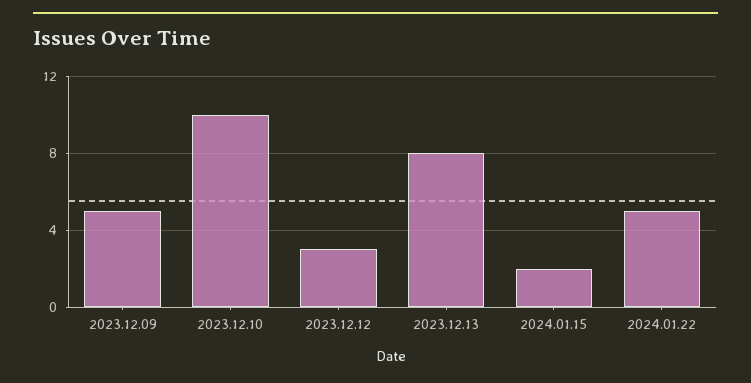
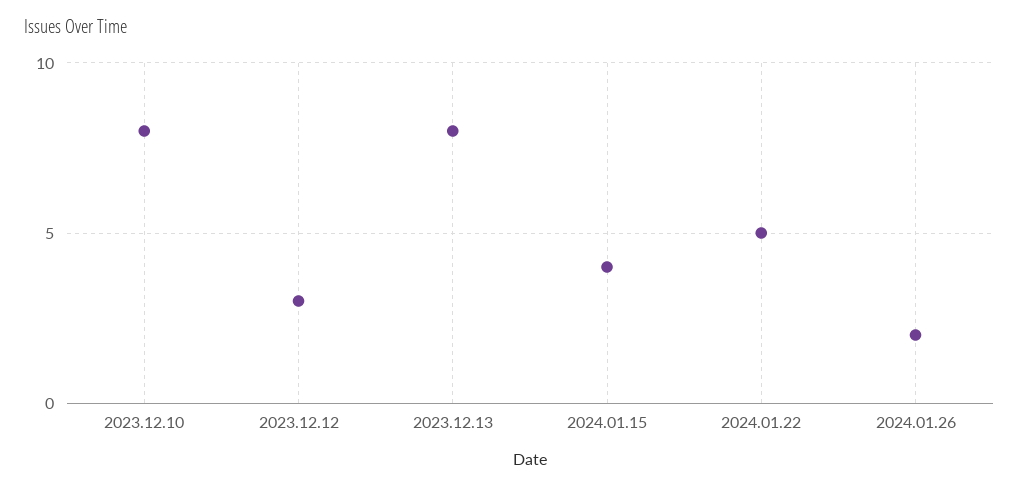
2023.12.09: 5 -> none
2023.12.10: 10 -> 8
2024.01.15: 2 -> 4
2024.01.26: none -> 2

